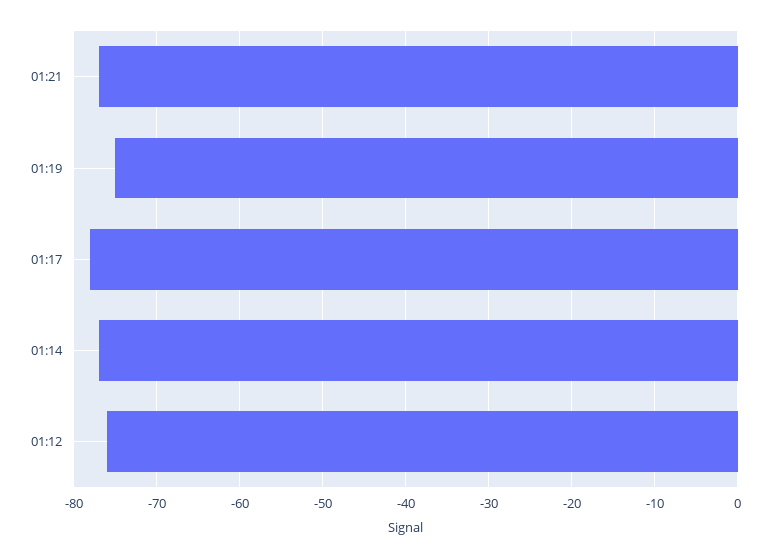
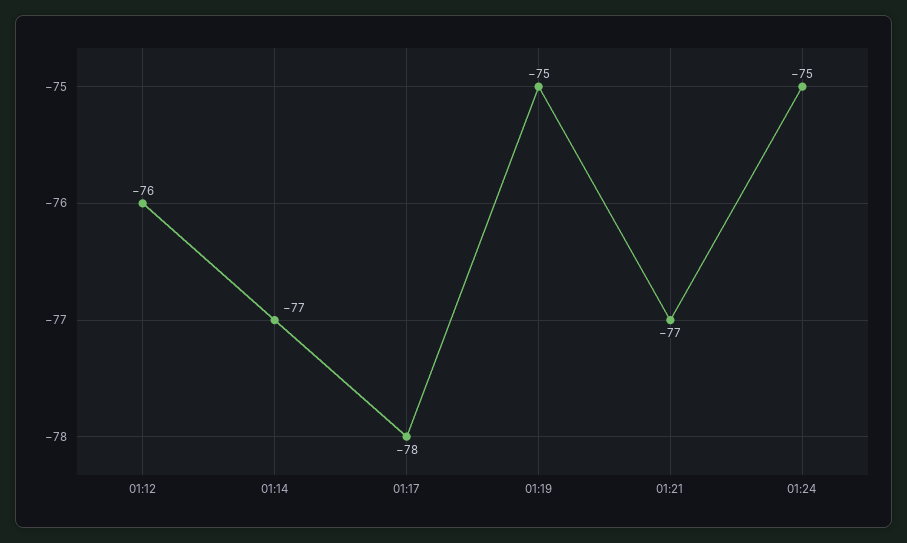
01:24: none -> -75

